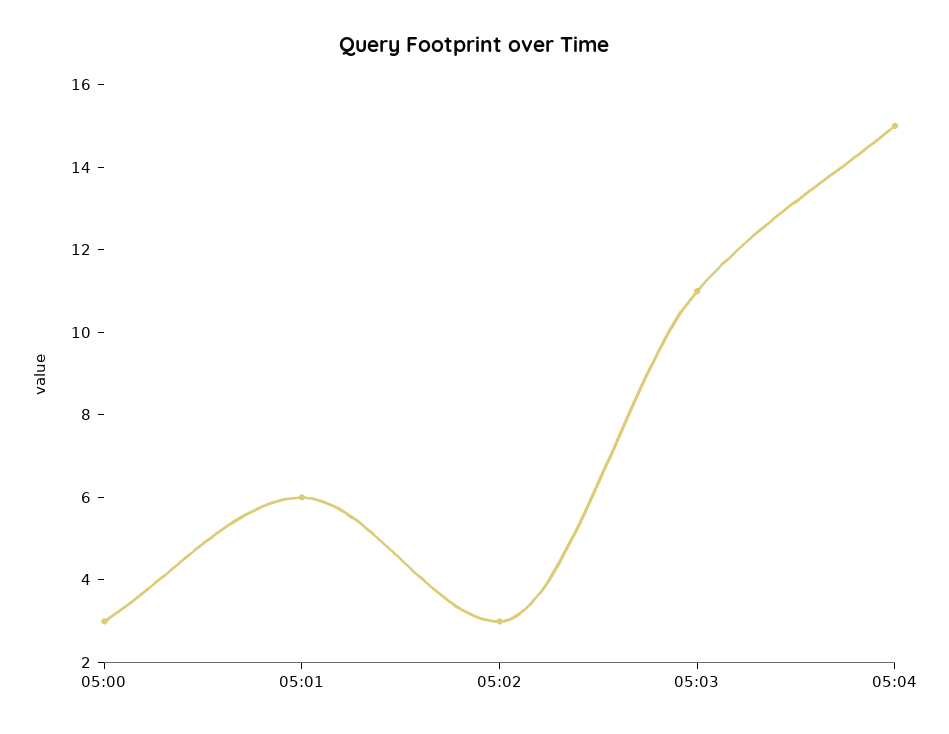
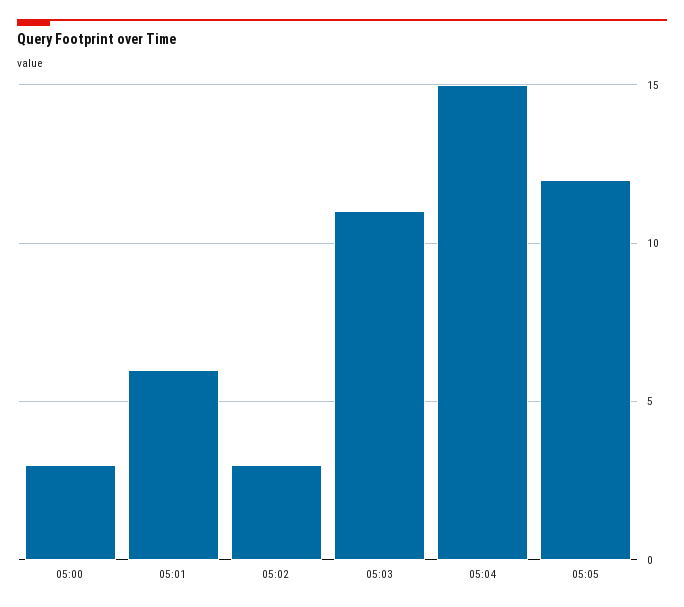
05:05: none -> 12

